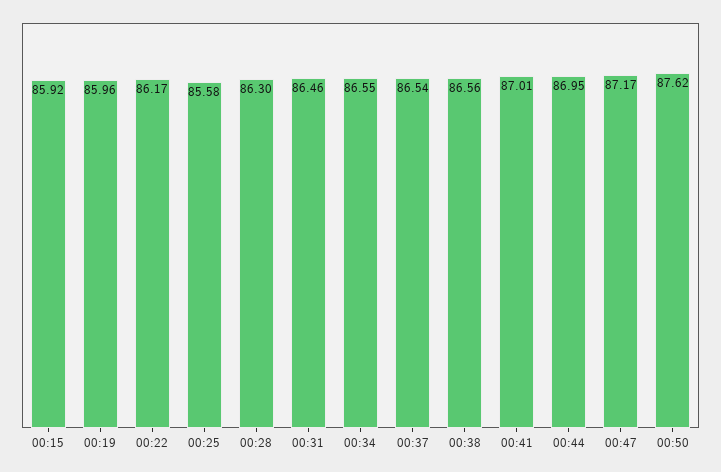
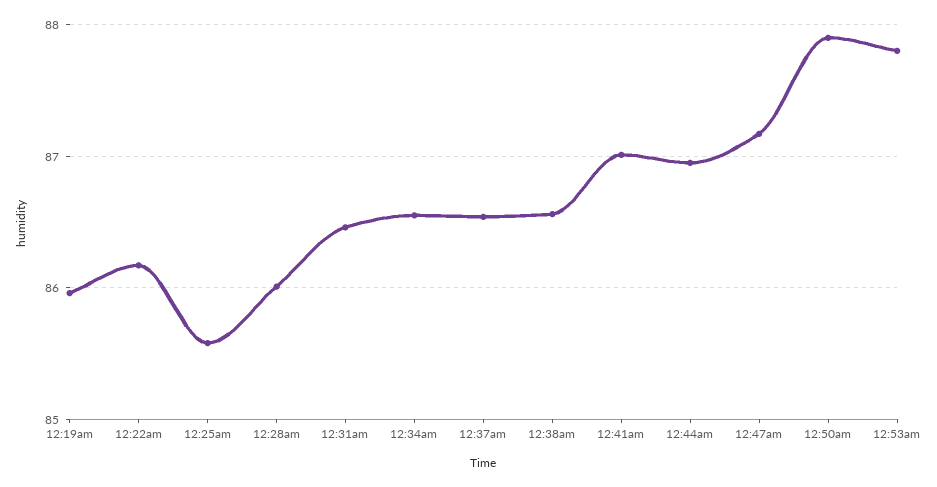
00:15: 85.92 -> none
00:28: 86.3 -> 86
00:50: 87.62 -> 87.9
12:53am: none -> 87.8

